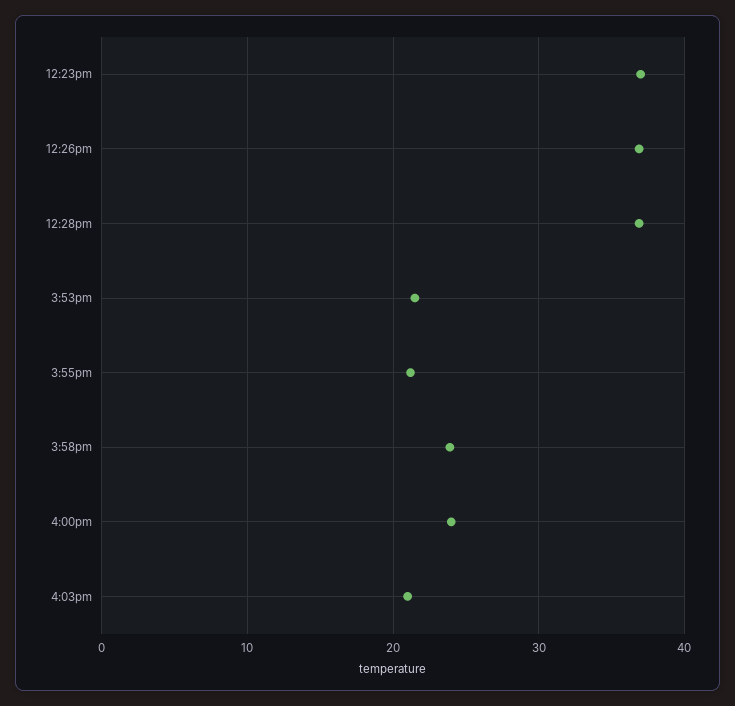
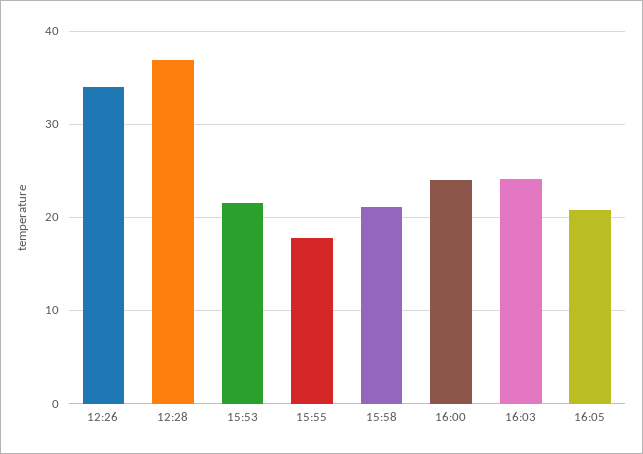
12:23pm: 37 -> none
12:26pm: 37 -> 34
3:55pm: 21 -> 18
3:58pm: 24 -> 21
4:03pm: 21 -> 24
16:05: none -> 21

